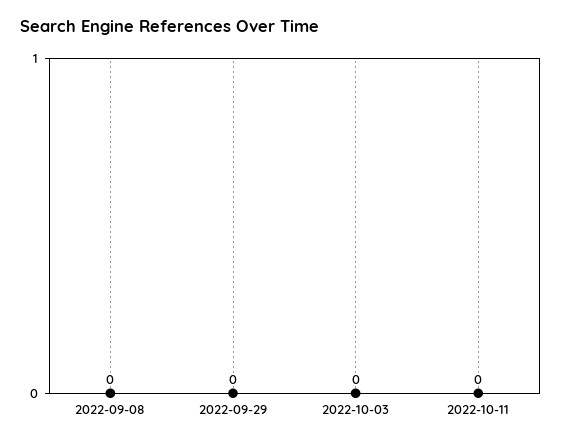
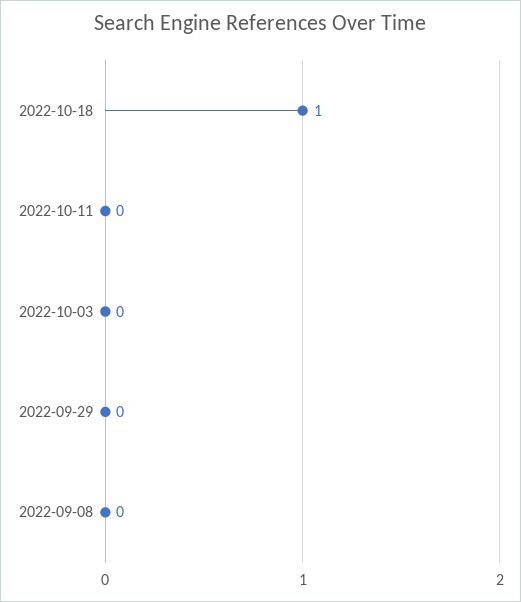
2022-10-18: none -> 1

